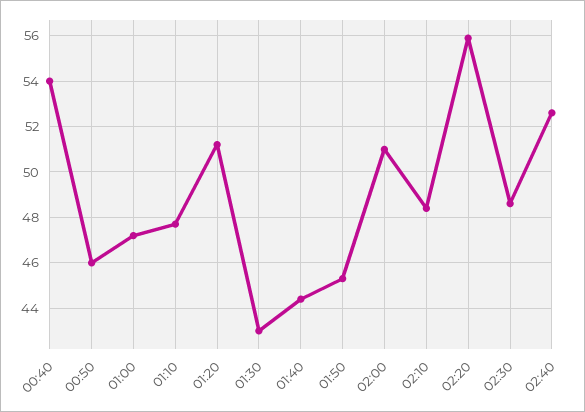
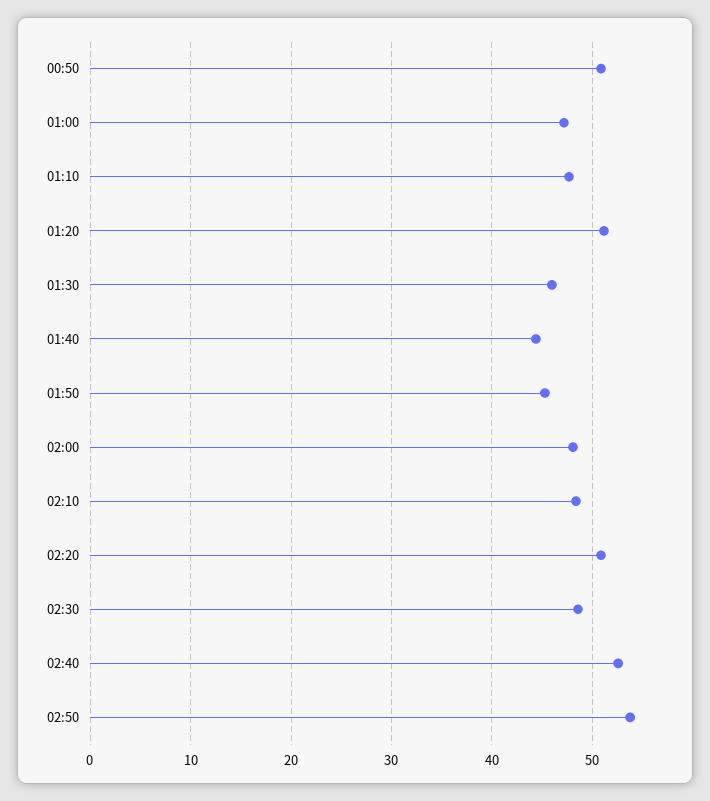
00:40: 54 -> none
00:50: 46 -> 51
01:30: 43 -> 46
02:00: 51 -> 48
02:20: 56 -> 51
02:50: none -> 54

